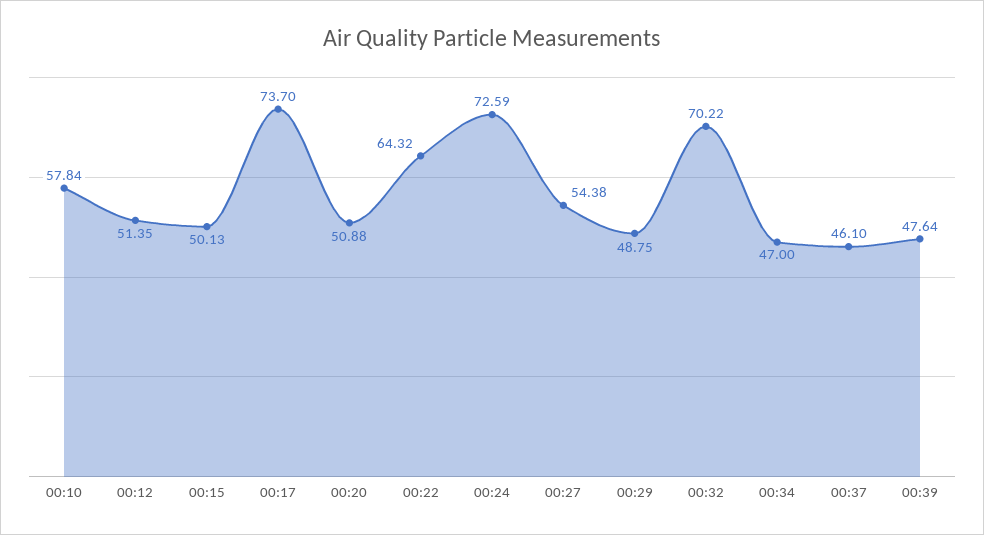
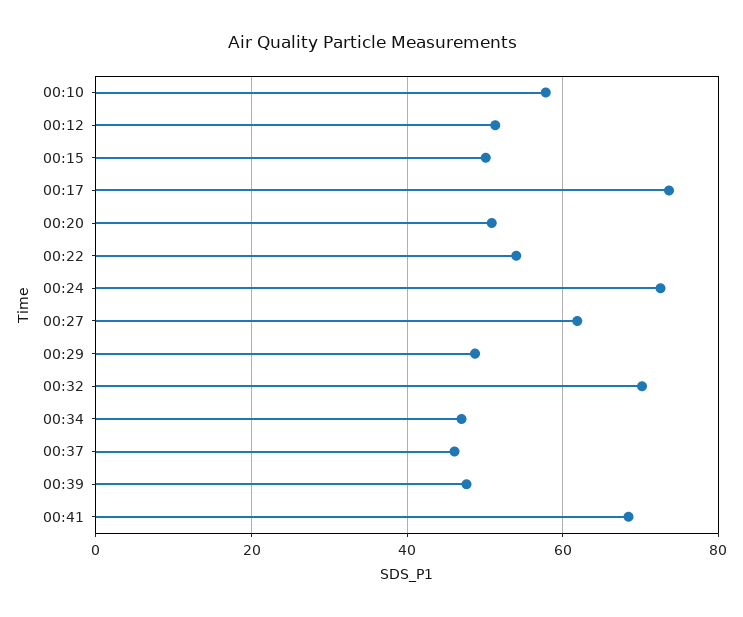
00:22: 64.32 -> 54
00:27: 54.38 -> 62
00:41: none -> 68

